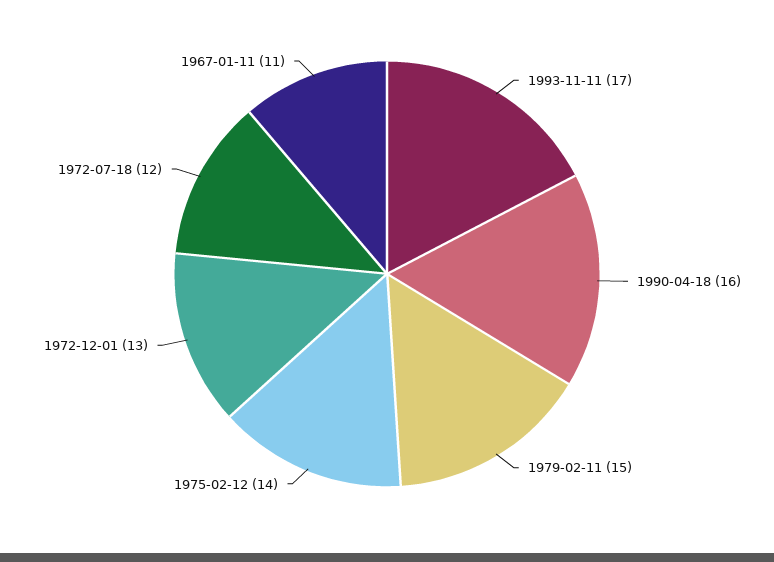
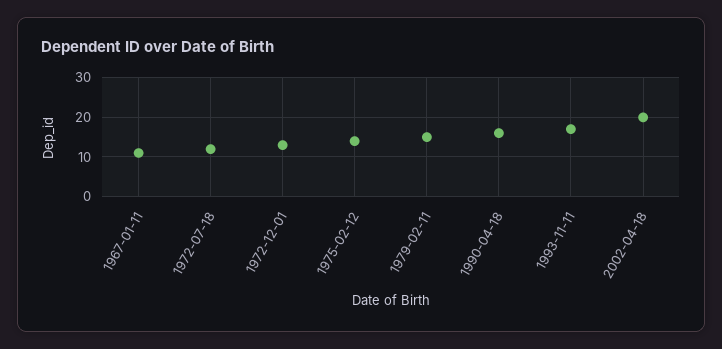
2002-04-18: none -> 20

